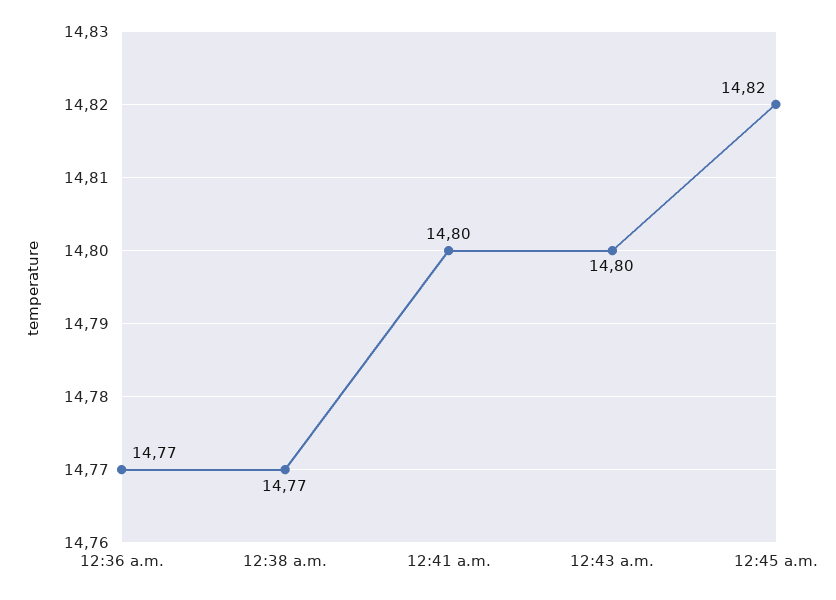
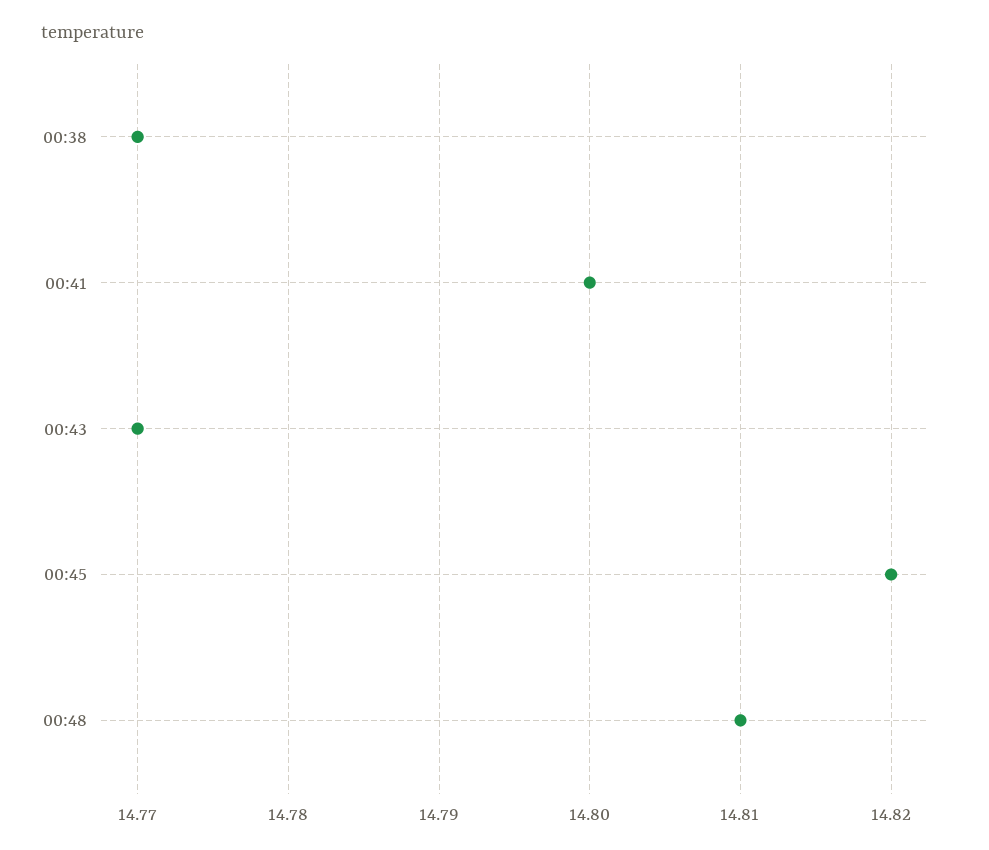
12:36 a.m.: 14.77 -> none
12:43 a.m.: 14.8 -> 14.77
00:48: none -> 14.81

